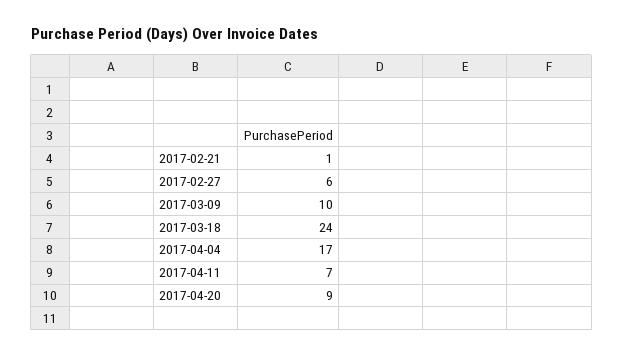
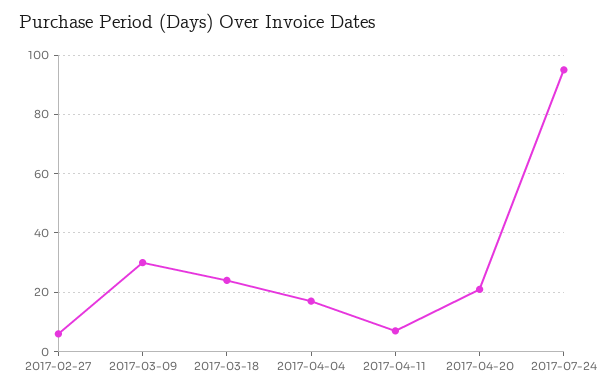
2017-02-21: 1 -> none
2017-03-09: 10 -> 30
2017-04-20: 9 -> 20
2017-07-24: none -> 95

